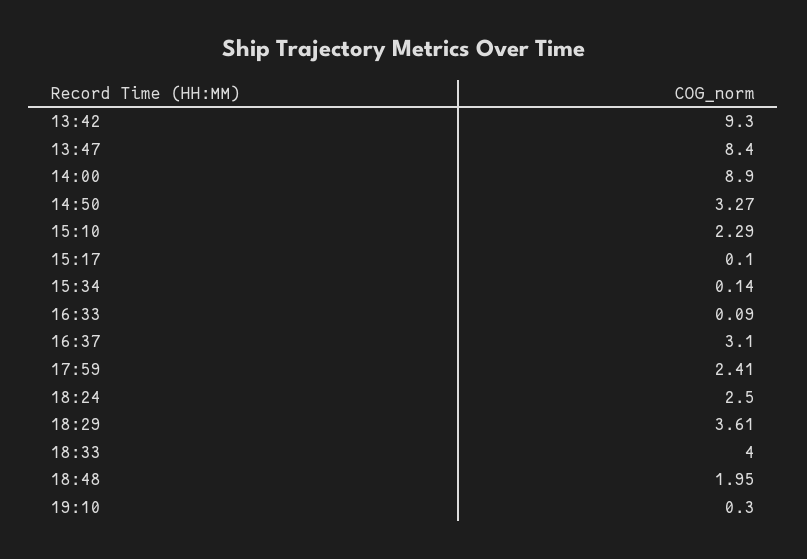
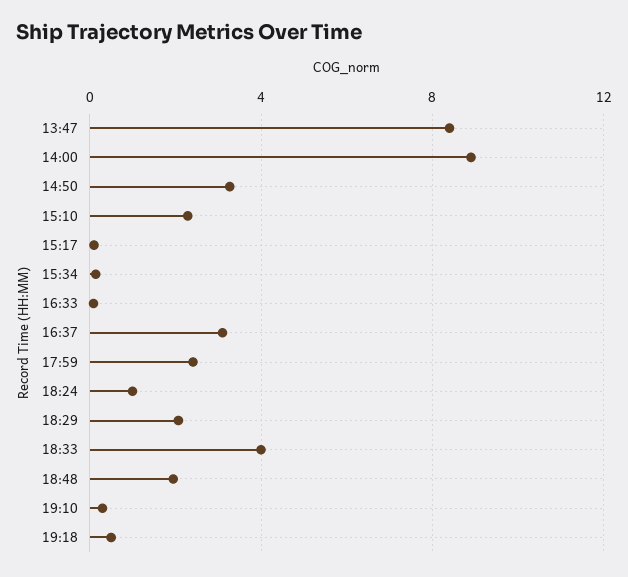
13:42: 9.3 -> none
18:24: 2.5 -> 1
18:29: 3.61 -> 2
19:18: none -> 0.5

